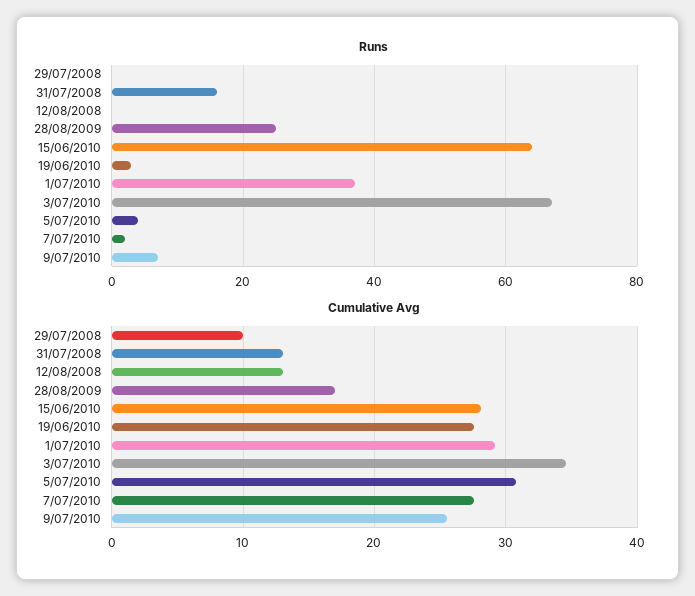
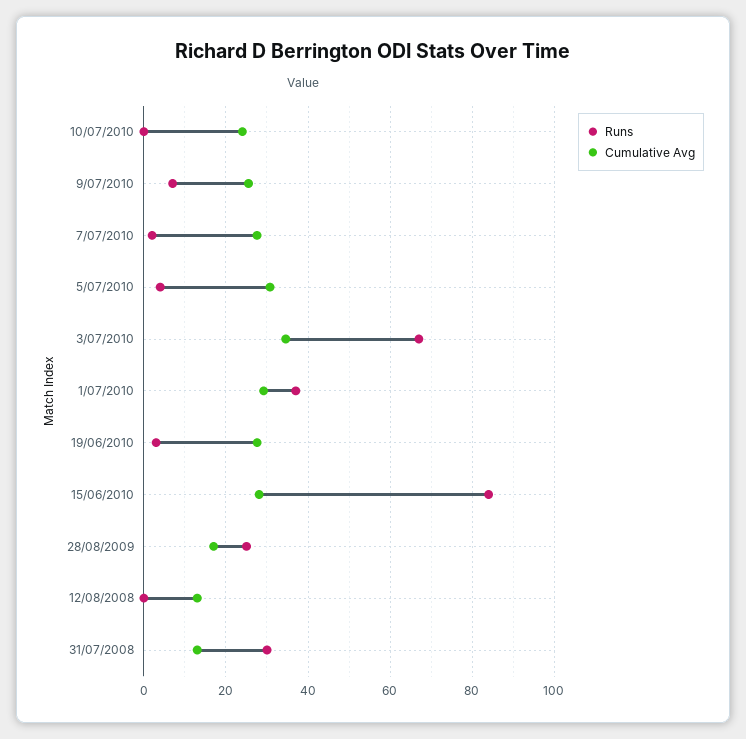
Runs, 29/07/2008: 0 -> none
Runs, 31/07/2008: 15 -> 30
Runs, 15/06/2010: 65 -> 84
Cumulative Avg, 29/07/2008: 10 -> none
Runs, 10/07/2010: none -> 0
Cumulative Avg, 10/07/2010: none -> 24

